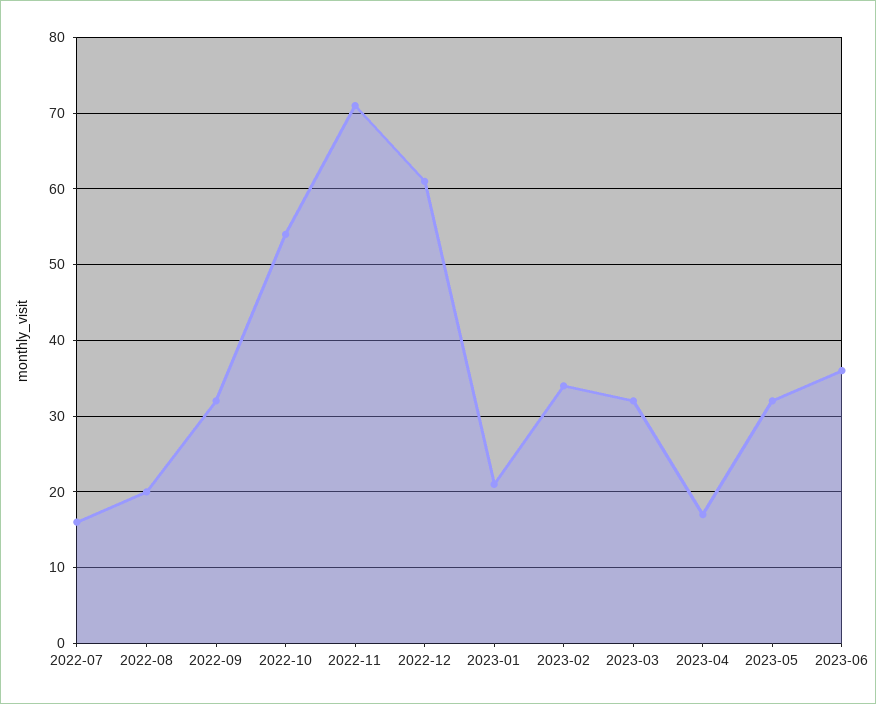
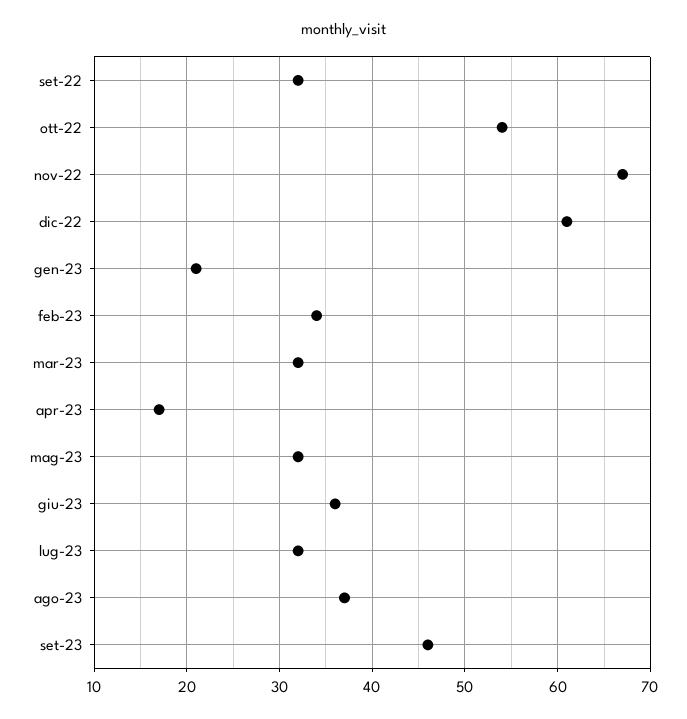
2022-07: 16 -> none
2022-08: 20 -> none
2022-11: 71 -> 67
lug-23: none -> 32
ago-23: none -> 37
set-23: none -> 46

